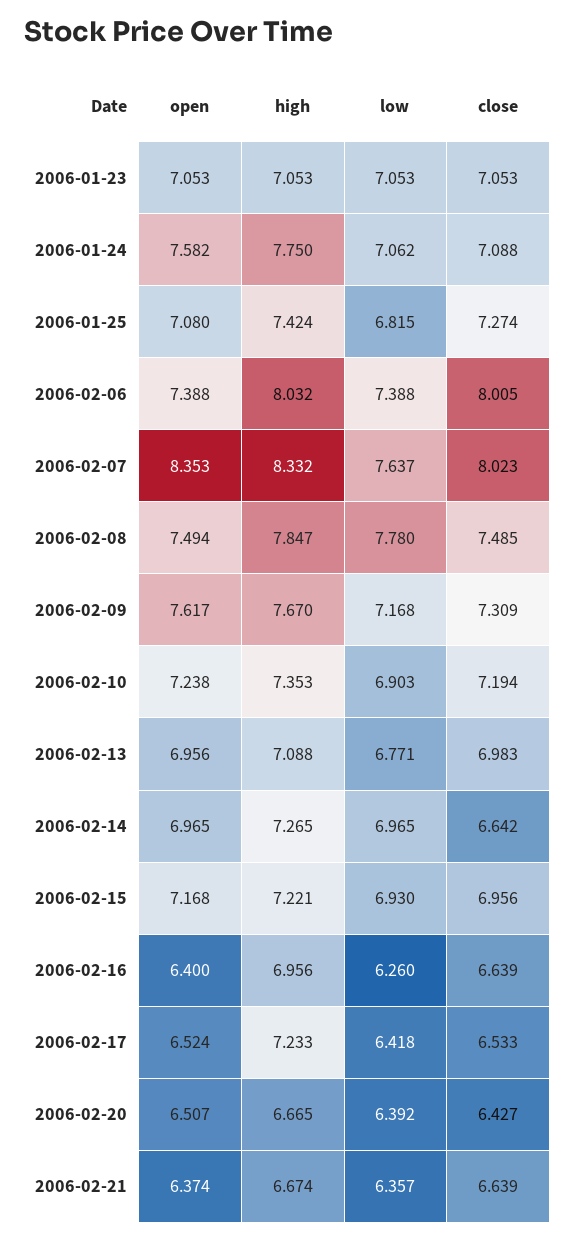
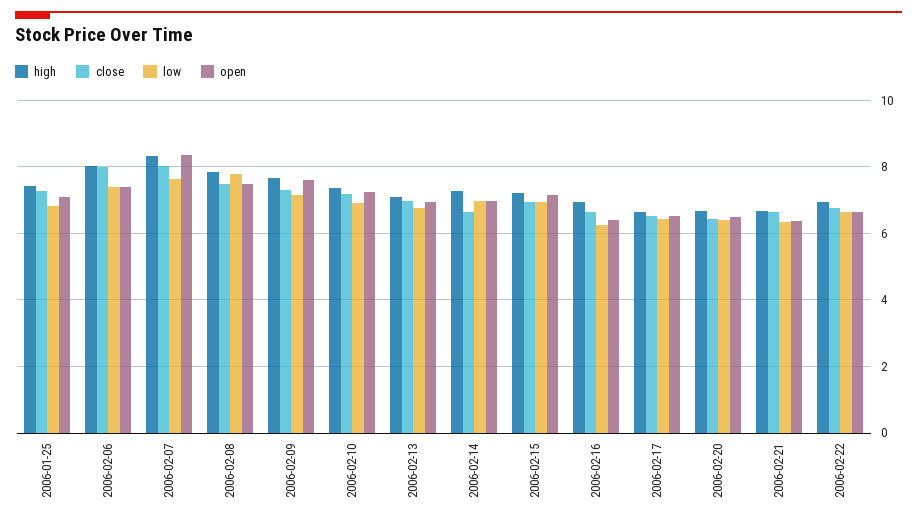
open, 2006-01-23: 7.053 -> none
high, 2006-01-23: 7.053 -> none
low, 2006-01-23: 7.053 -> none
close, 2006-01-23: 7.053 -> none
open, 2006-01-24: 7.582 -> none
high, 2006-01-24: 7.75 -> none
low, 2006-01-24: 7.062 -> none
close, 2006-01-24: 7.088 -> none
high, 2006-02-17: 7.233 -> 6.6
high, 2006-02-22: none -> 7
close, 2006-02-22: none -> 6.8
low, 2006-02-22: none -> 6.6
open, 2006-02-22: none -> 6.6

